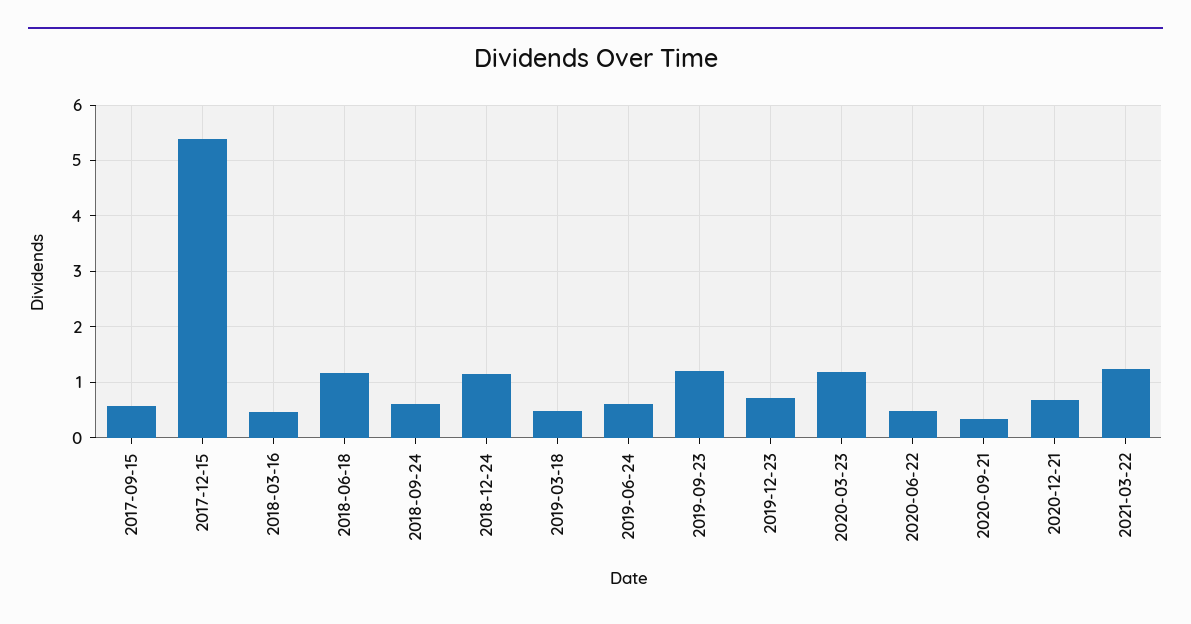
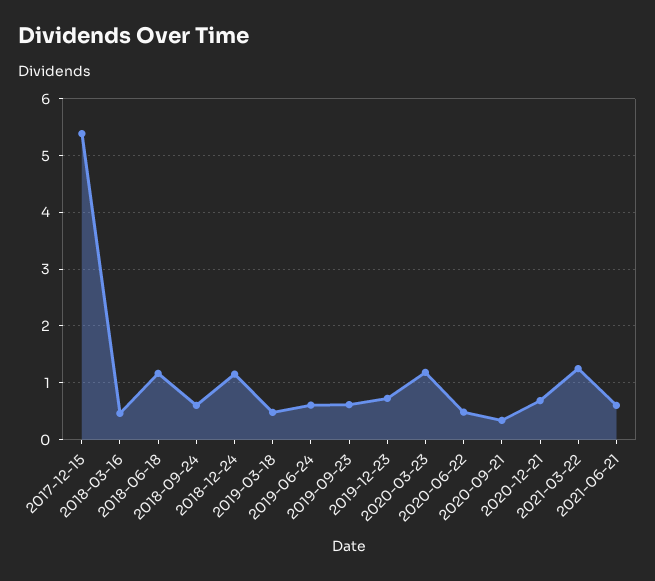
2017-09-15: 0.6 -> none
2019-09-23: 1.2 -> 0.6
2021-06-21: none -> 0.6

